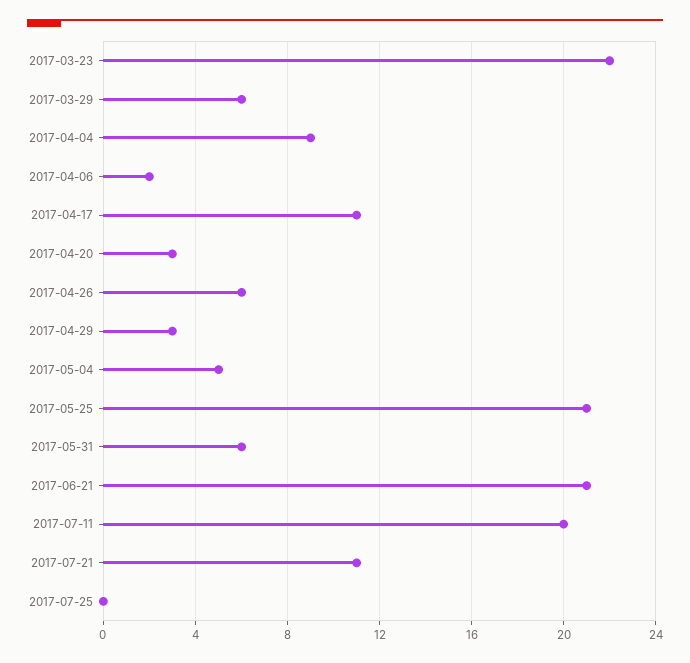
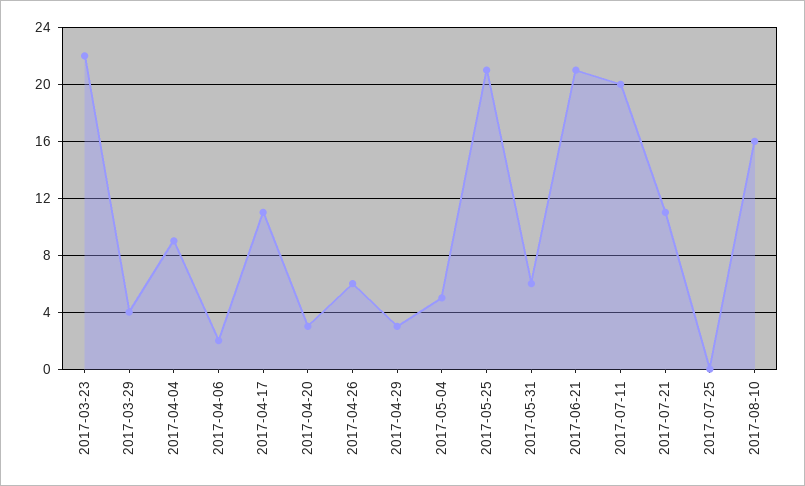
2017-03-29: 6 -> 4
2017-08-10: none -> 16

